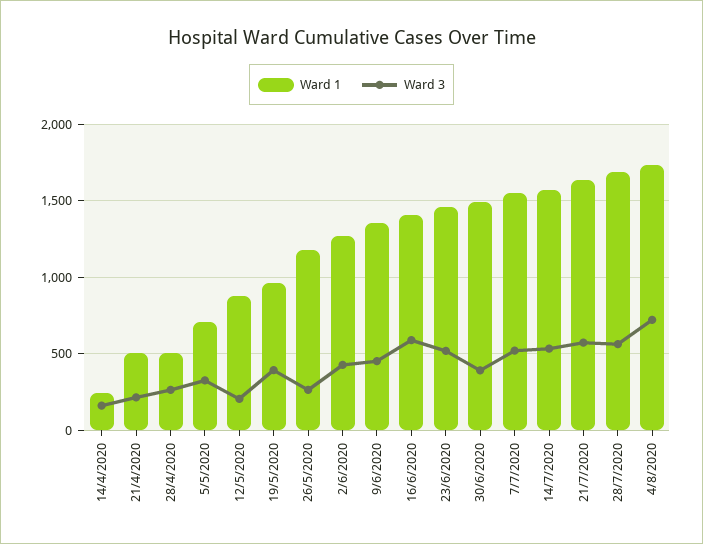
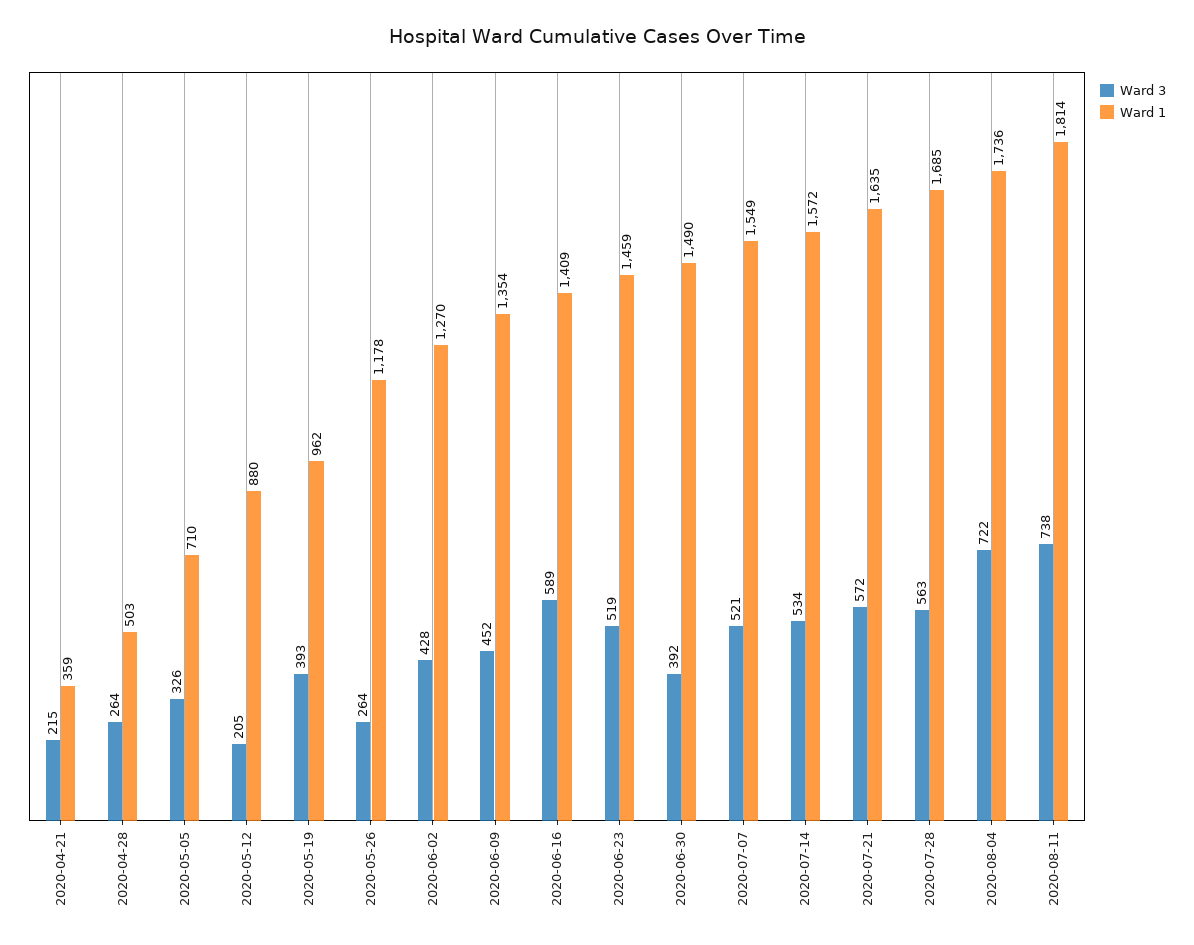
Ward 1, 14/4/2020: 250 -> none
Ward 3, 14/4/2020: 150 -> none
Ward 1, 21/4/2020: 500 -> 359
Ward 3, 2020-08-11: none -> 738
Ward 1, 2020-08-11: none -> 1814

